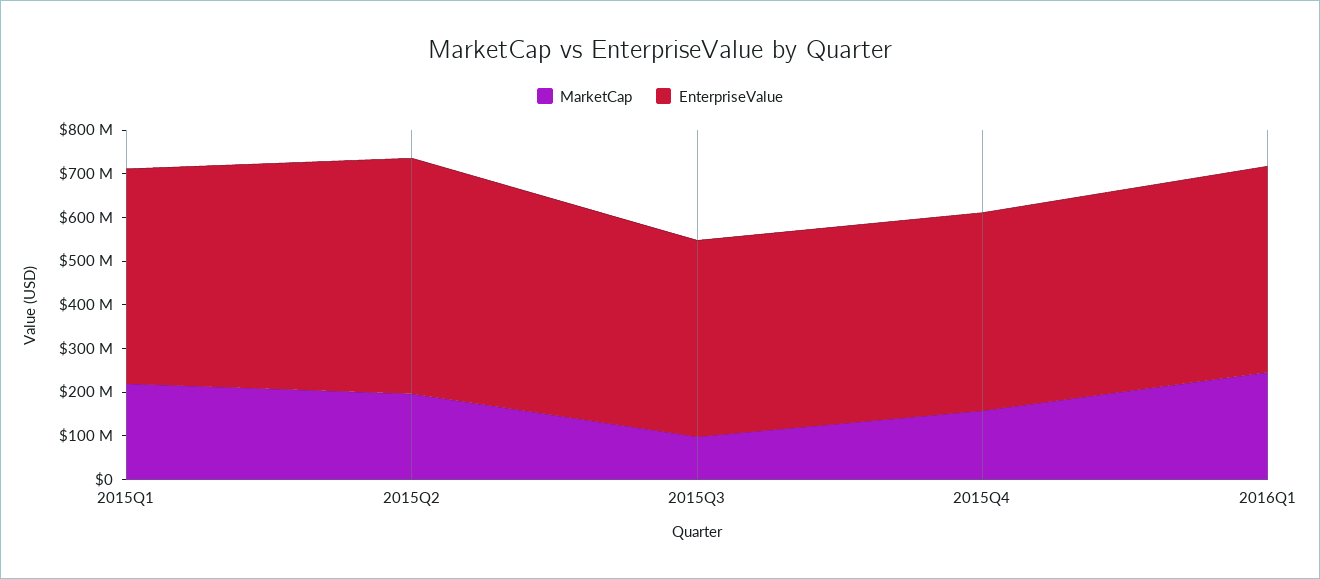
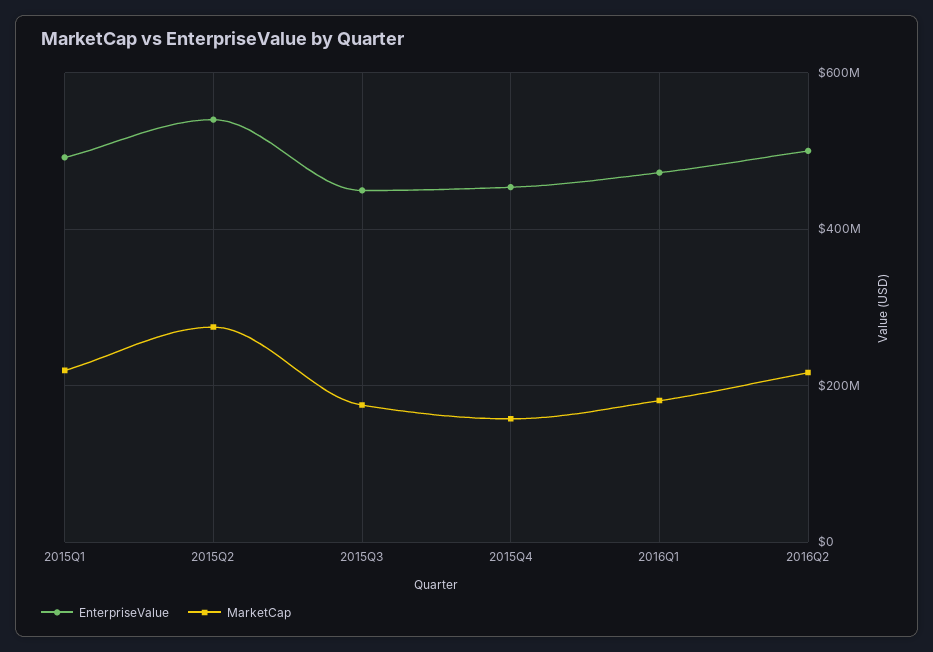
MarketCap, 2015Q2: 200000000 -> 280000000
MarketCap, 2015Q3: 100000000 -> 180000000
MarketCap, 2016Q1: 240000000 -> 180000000
EnterpriseValue, 2016Q2: none -> 500000000
MarketCap, 2016Q2: none -> 220000000

